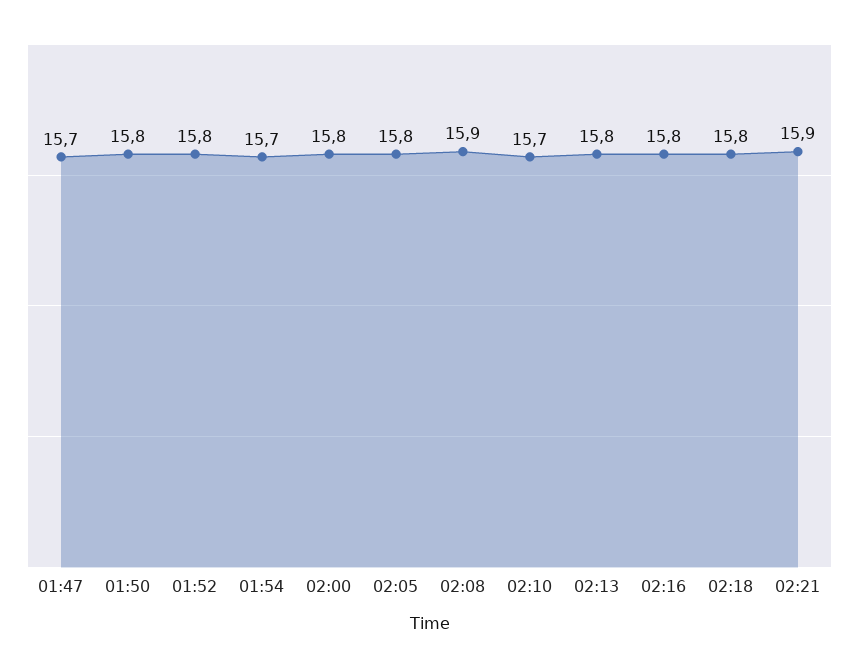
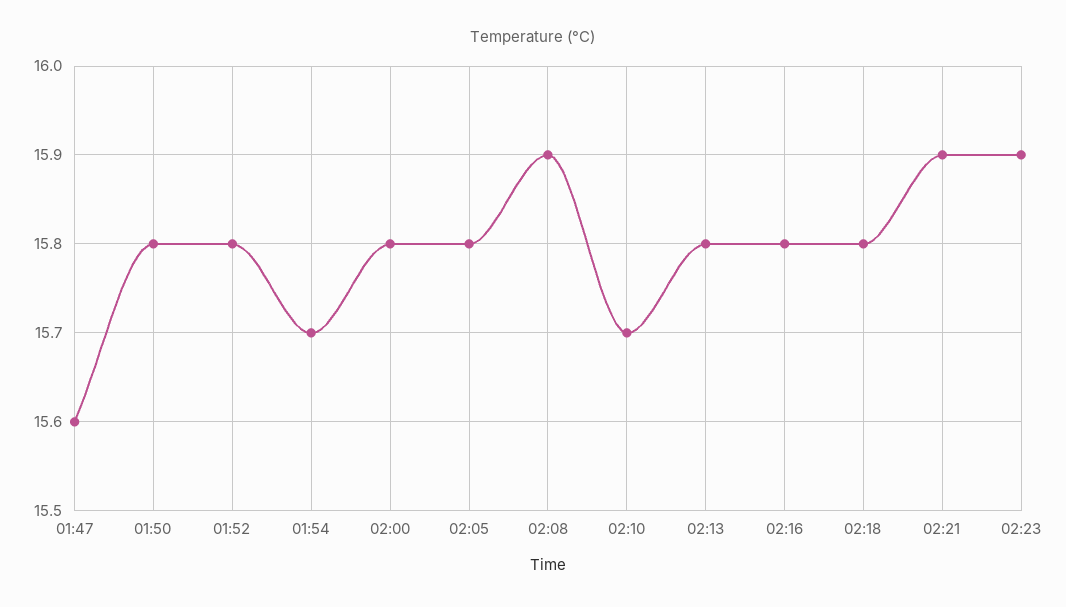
01:47: 15.7 -> 15.6
02:23: none -> 15.9

